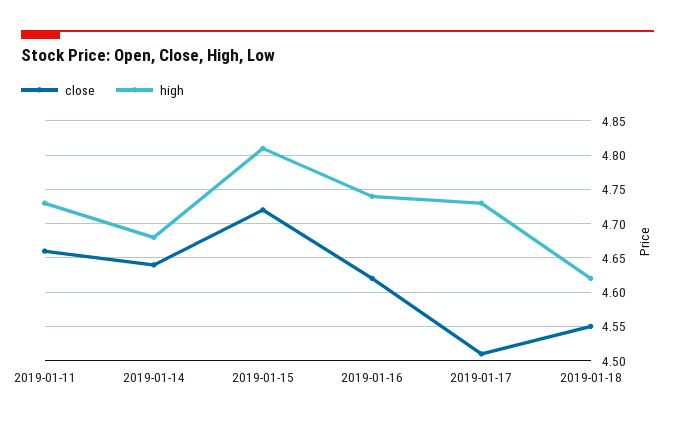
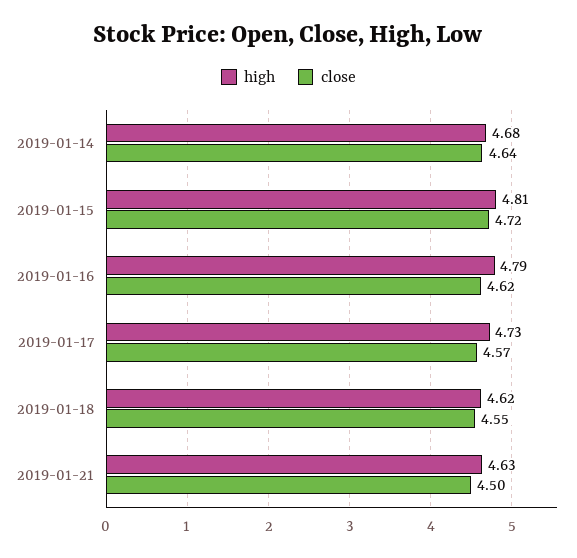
close, 2019-01-11: 4.66 -> none
high, 2019-01-11: 4.73 -> none
high, 2019-01-16: 4.74 -> 4.79
close, 2019-01-17: 4.51 -> 4.57
high, 2019-01-21: none -> 4.63
close, 2019-01-21: none -> 4.5

